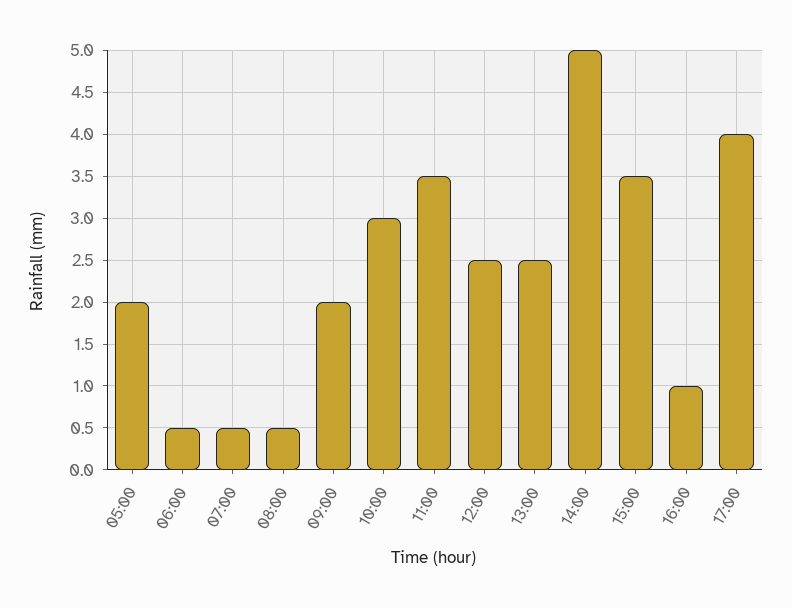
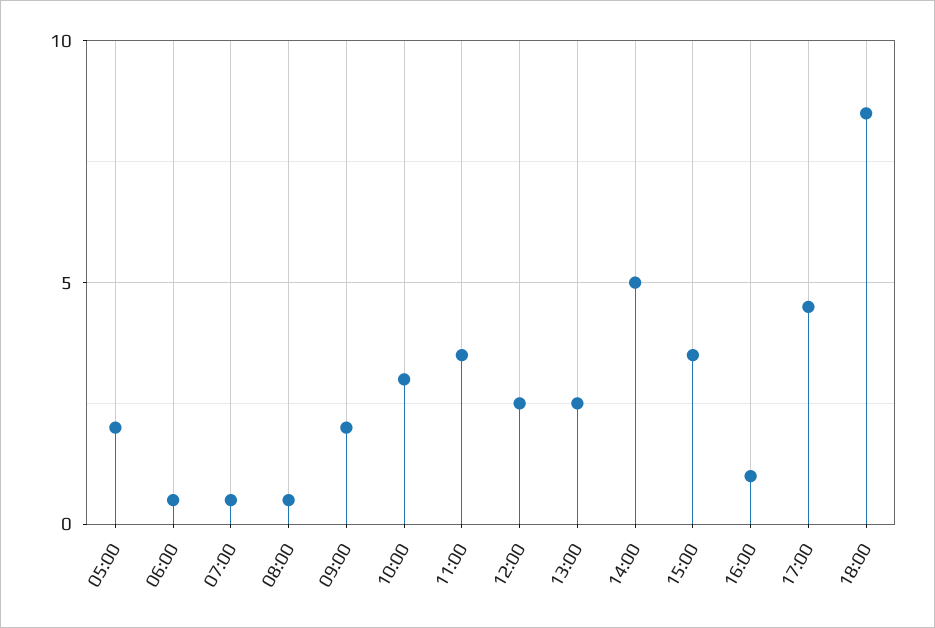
17:00: 4 -> 4.5
18:00: none -> 8.5

